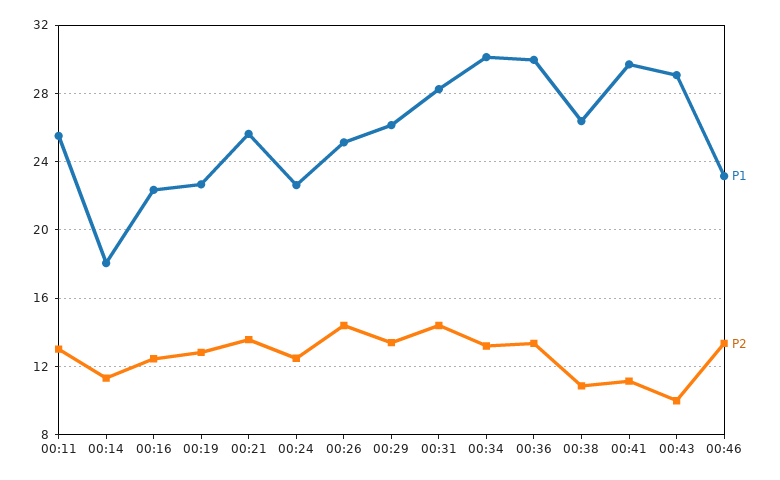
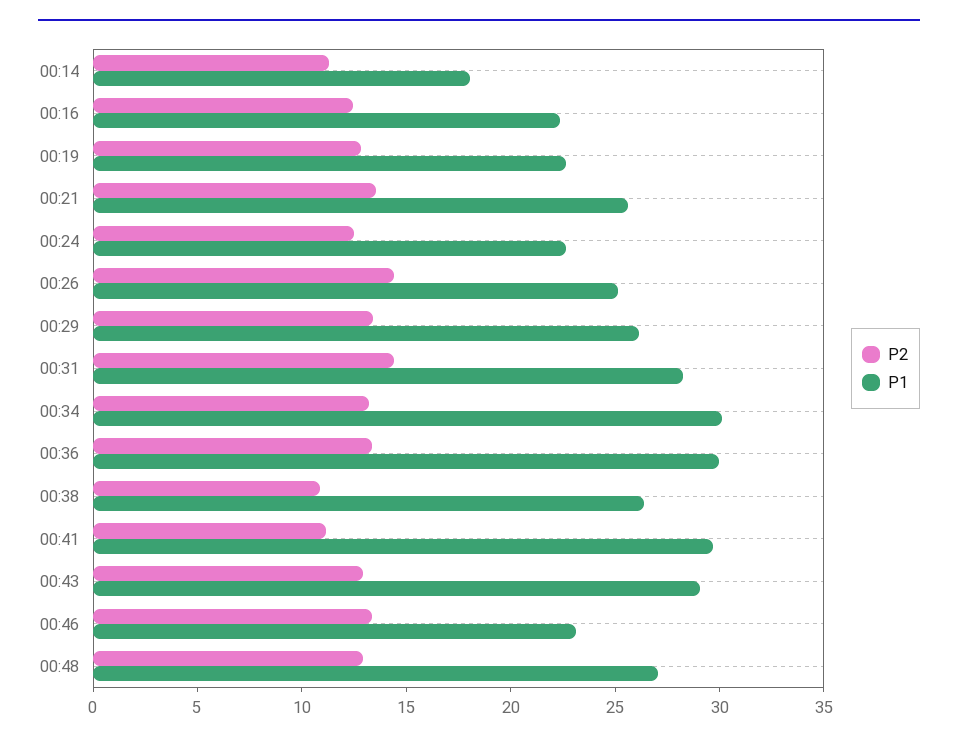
P1, 00:11: 25.5 -> none
P2, 00:11: 13 -> none
P2, 00:43: 10 -> 13
P2, 00:48: none -> 13
P1, 00:48: none -> 27

